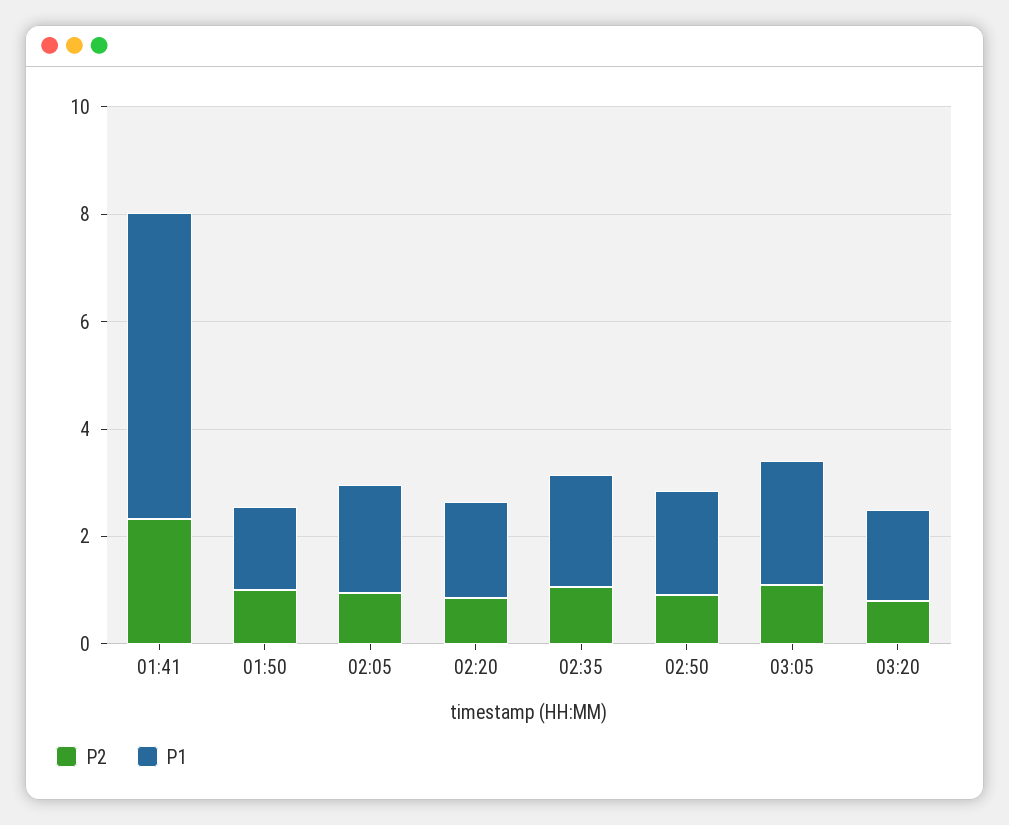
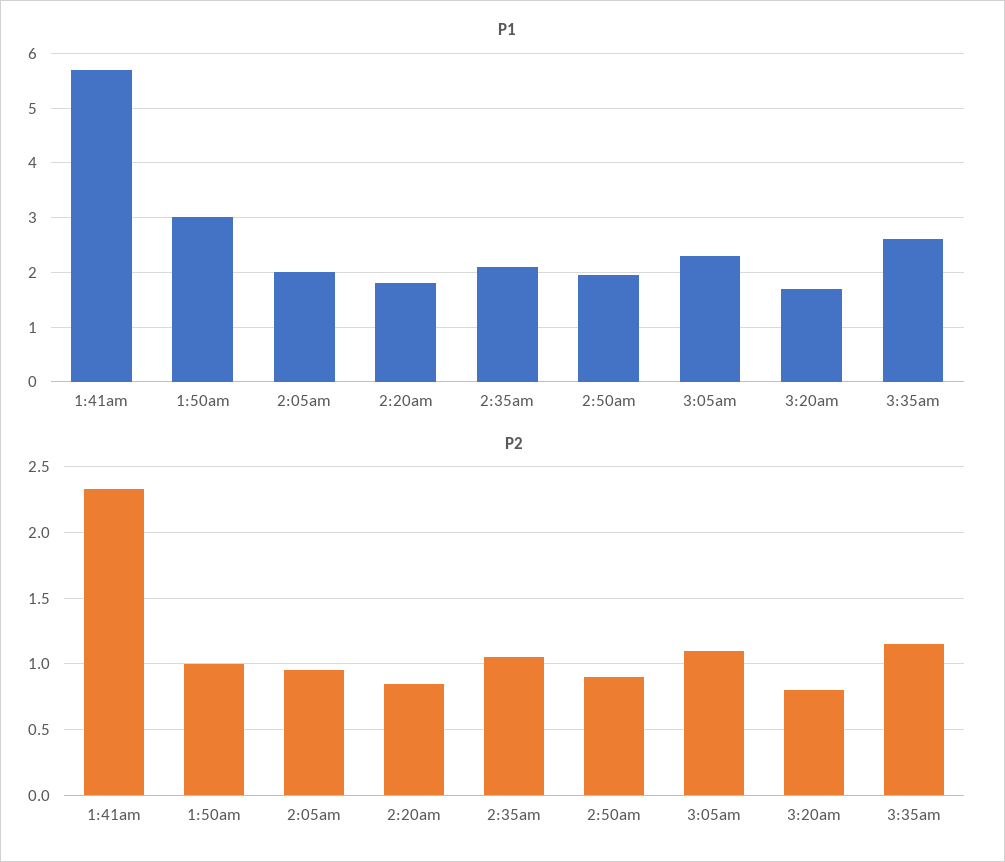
P1, 01:50: 1.5 -> 3
P1, 3:35am: none -> 2.6
P2, 3:35am: none -> 1.15

